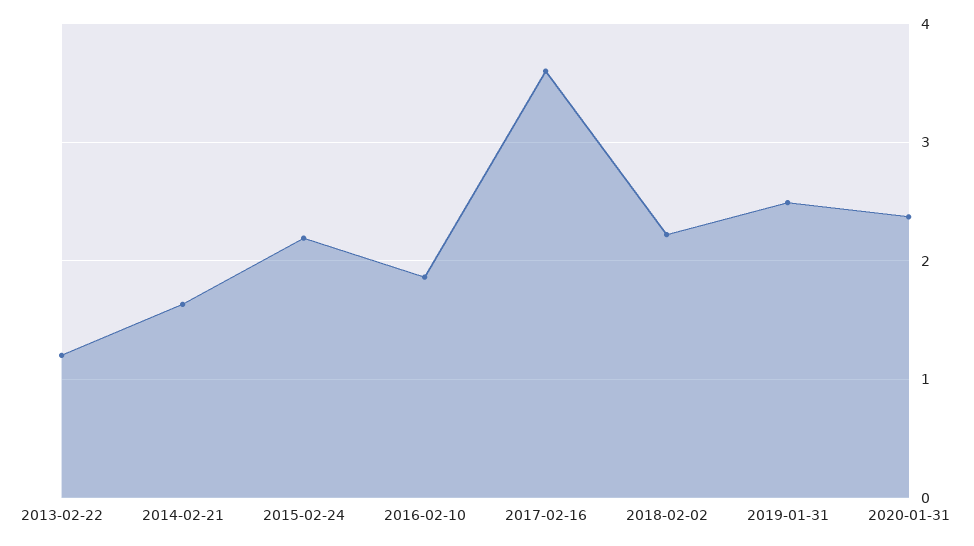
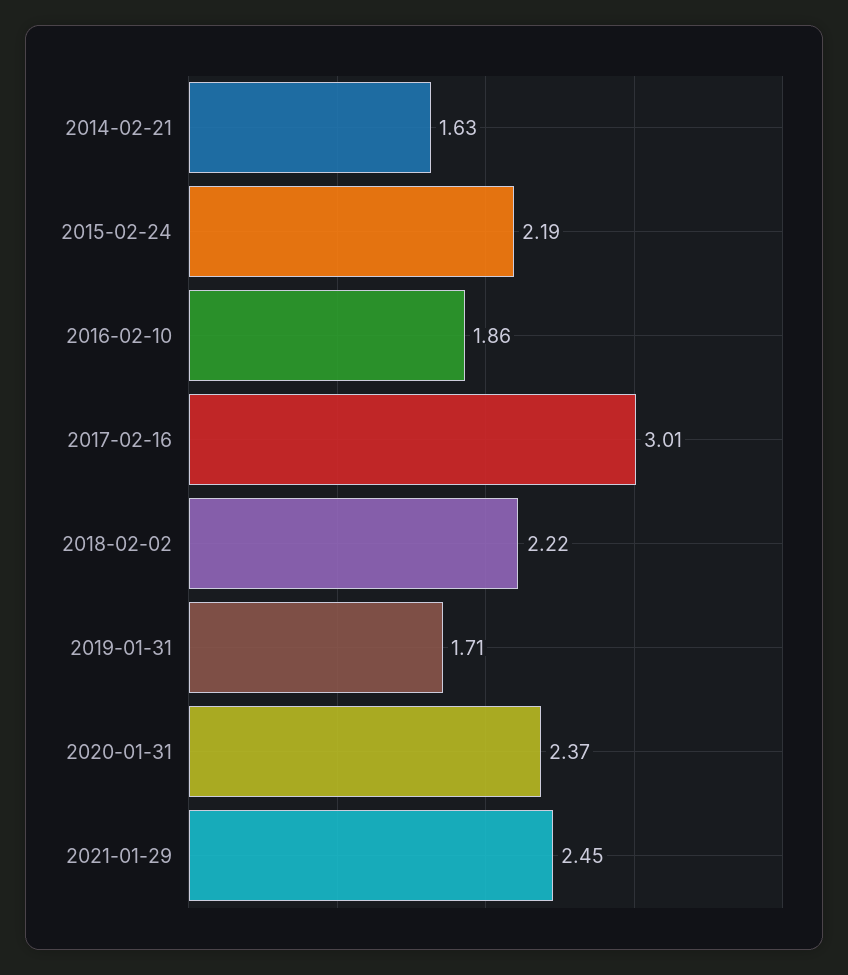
2013-02-22: 1.2 -> none
2017-02-16: 3.6 -> 3.01
2019-01-31: 2.5 -> 1.71
2021-01-29: none -> 2.45

